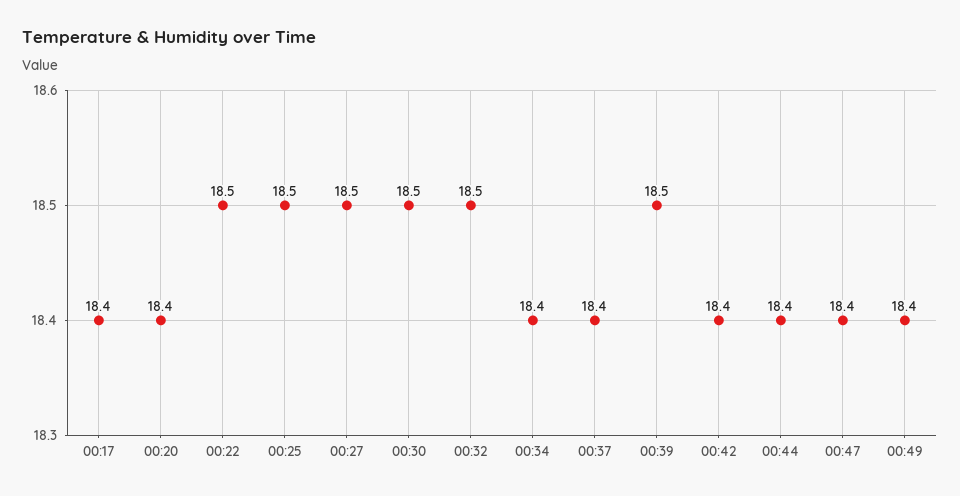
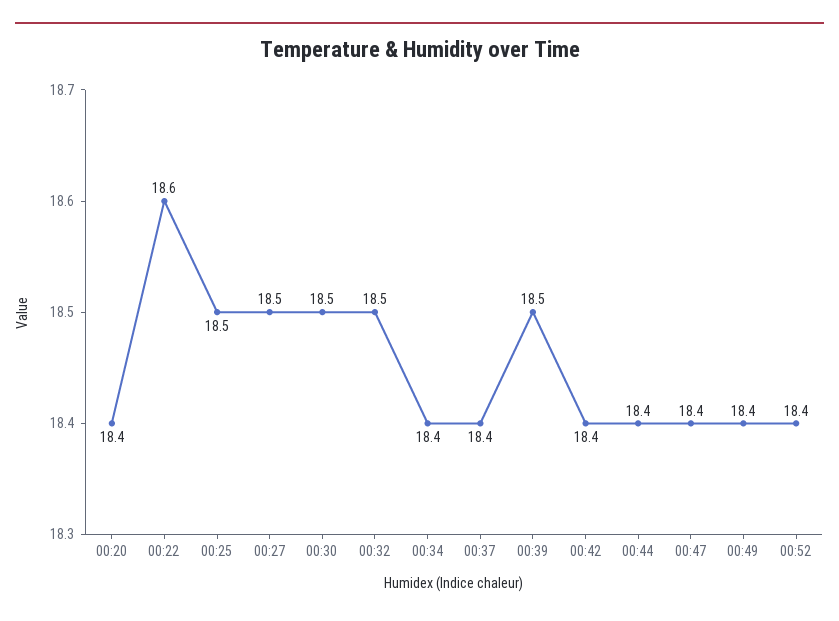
00:17: 18.4 -> none
00:22: 18.5 -> 18.6
00:52: none -> 18.4

